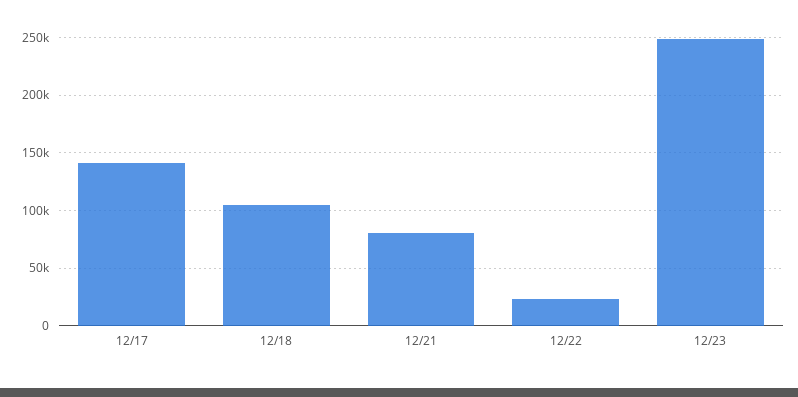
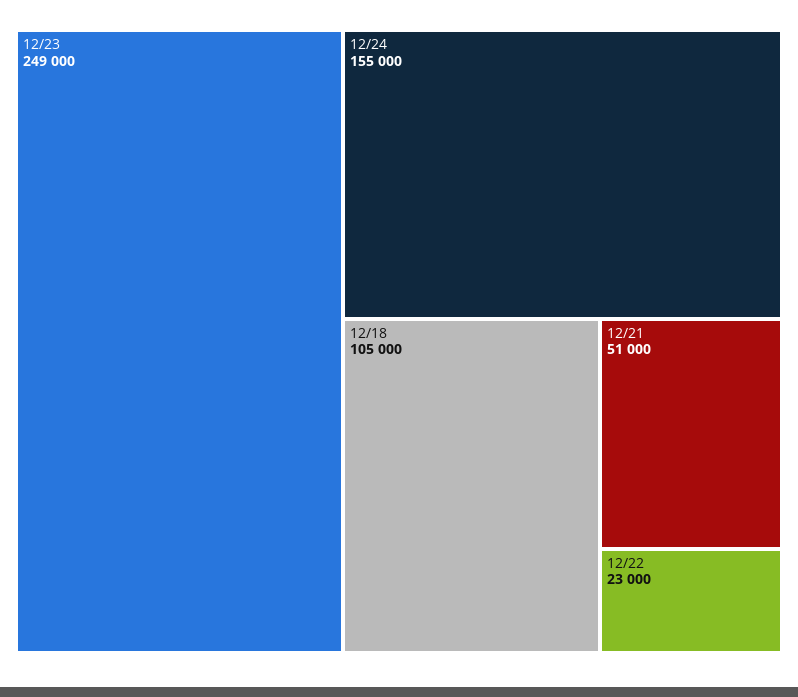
12/17: 140000 -> none
12/21: 80000 -> 51000
12/24: none -> 155000

